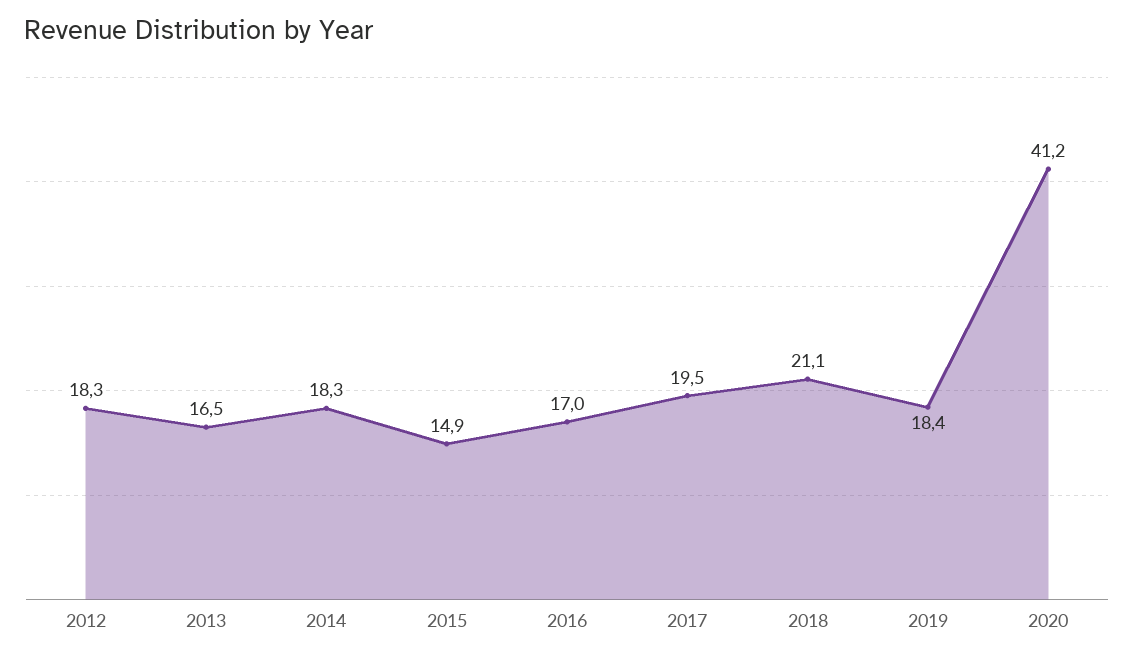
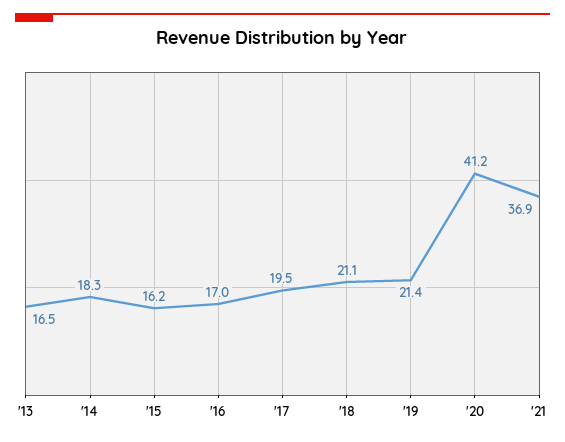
2012: 18.3 -> none
2015: 14.9 -> 16.2
2019: 18.4 -> 21.4
'21: none -> 36.9

